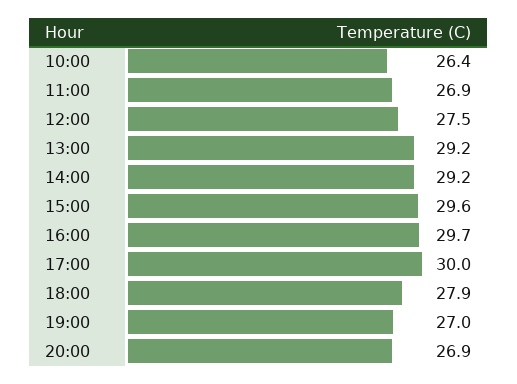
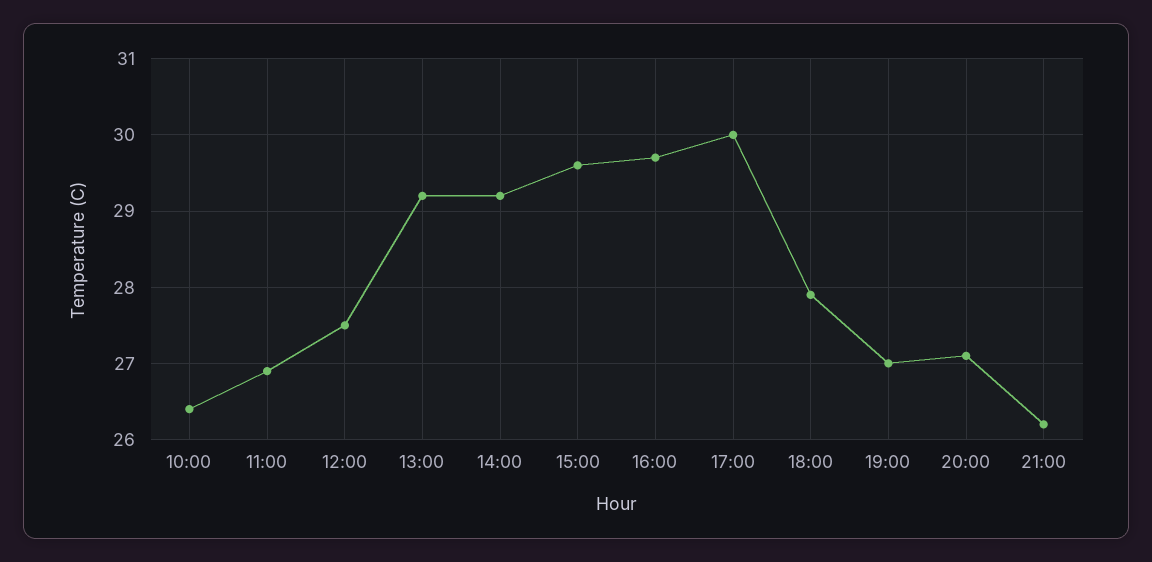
20:00: 26.9 -> 27.1
21:00: none -> 26.2

